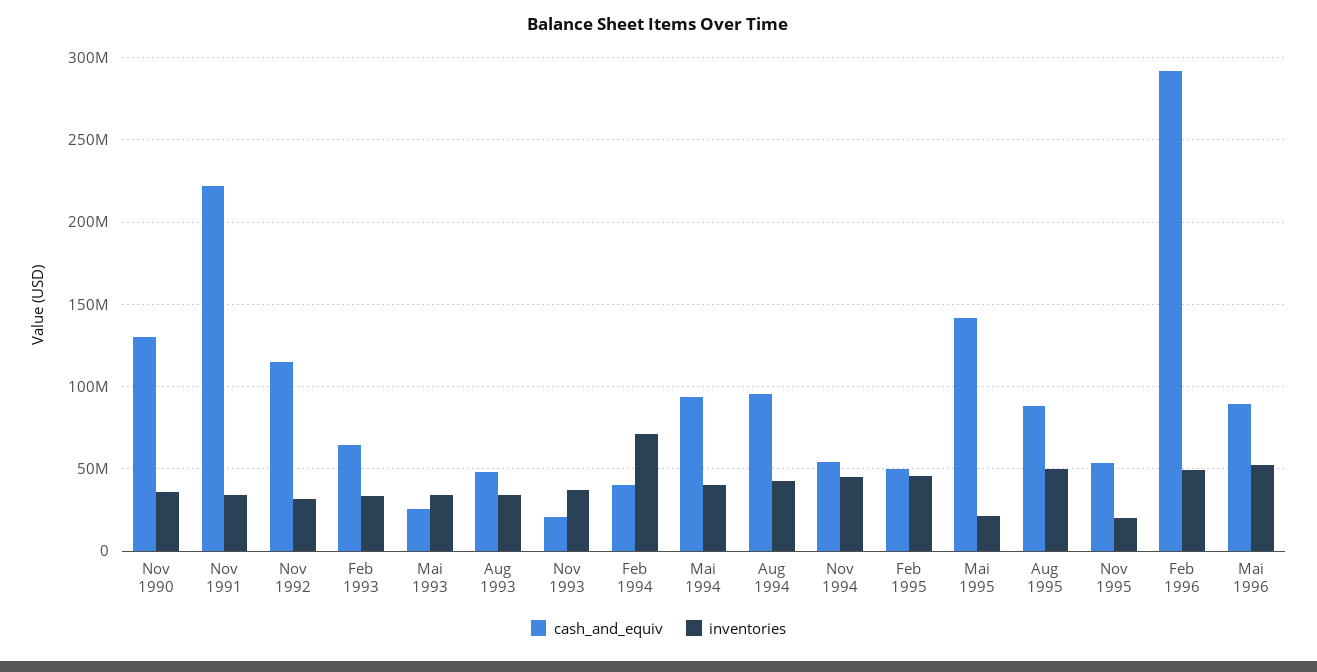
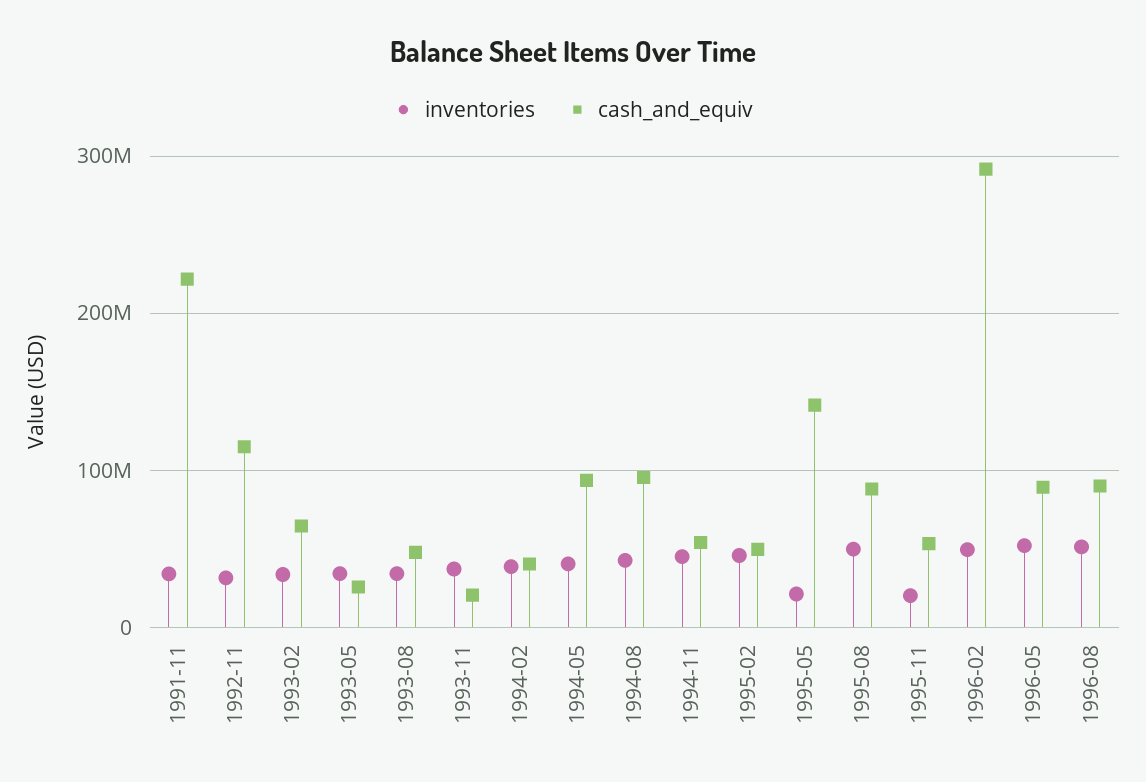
cash_and_equiv, Nov 1990: 130000000 -> none
inventories, Nov 1990: 35000000 -> none
inventories, Feb 1994: 70000000 -> 40000000
inventories, 1996-08: none -> 50000000
cash_and_equiv, 1996-08: none -> 90000000

